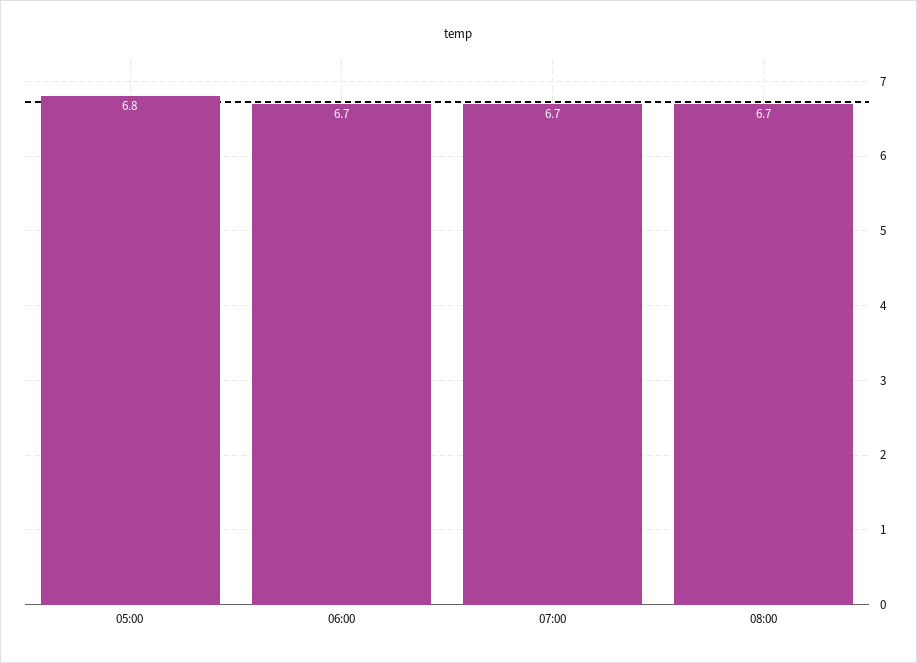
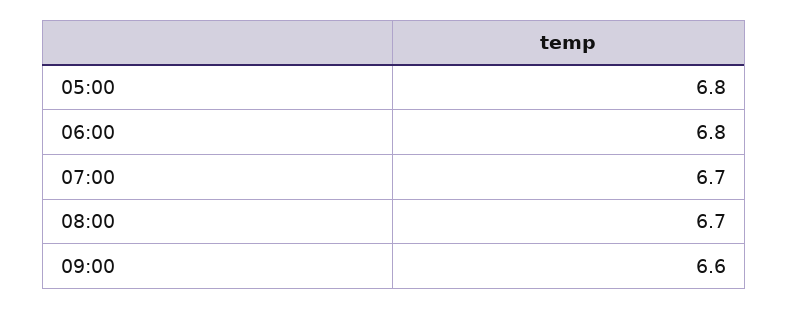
06:00: 6.7 -> 6.8
09:00: none -> 6.6

